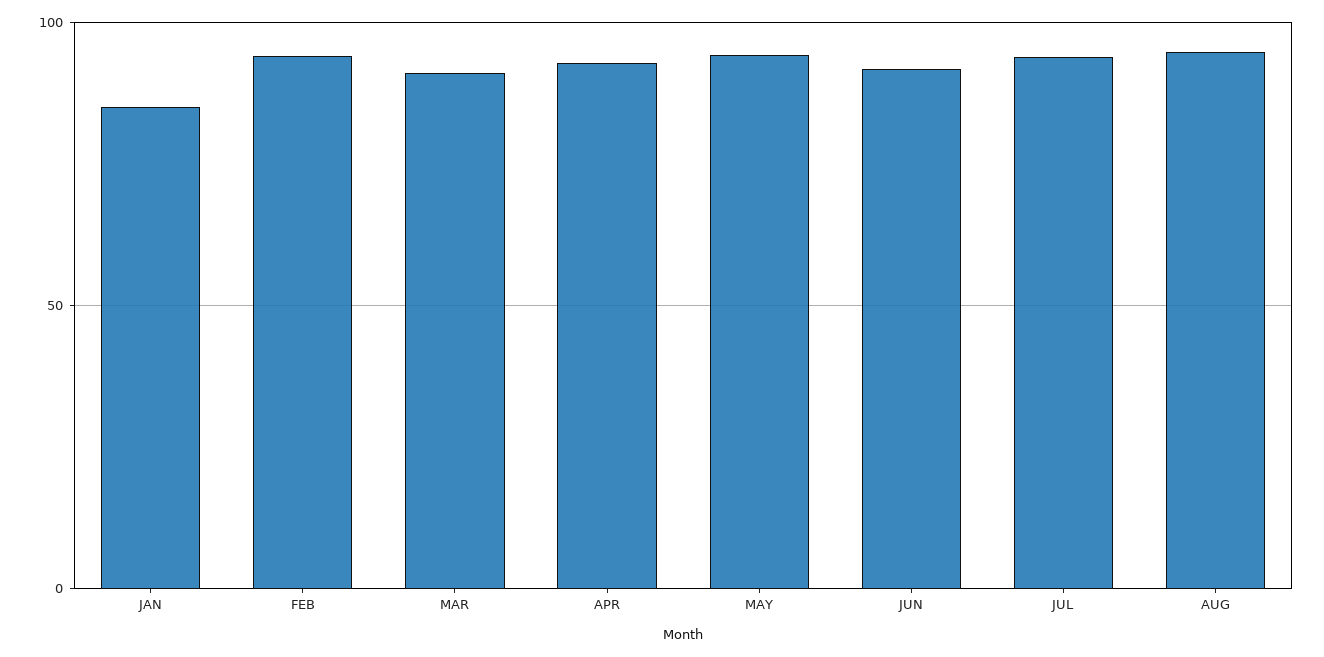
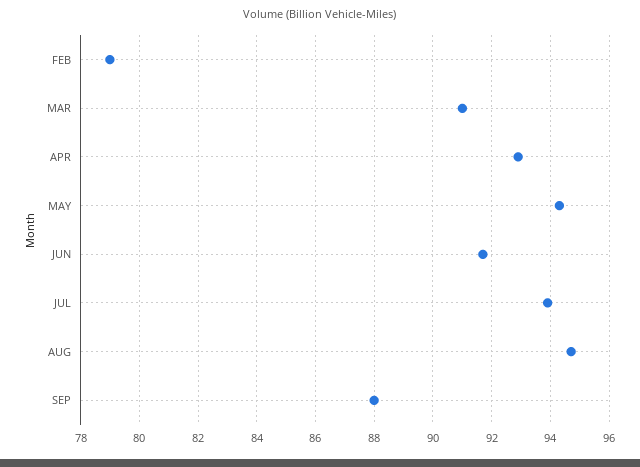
JAN: 85 -> none
FEB: 95 -> 79
SEP: none -> 88

